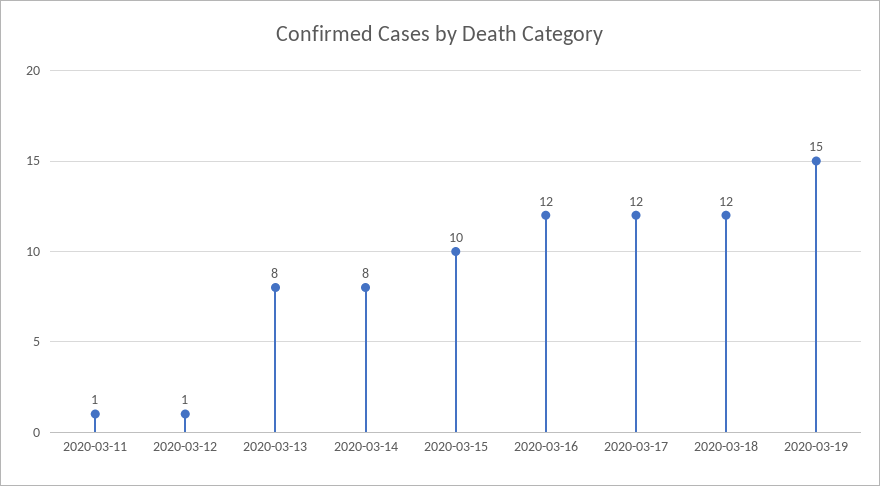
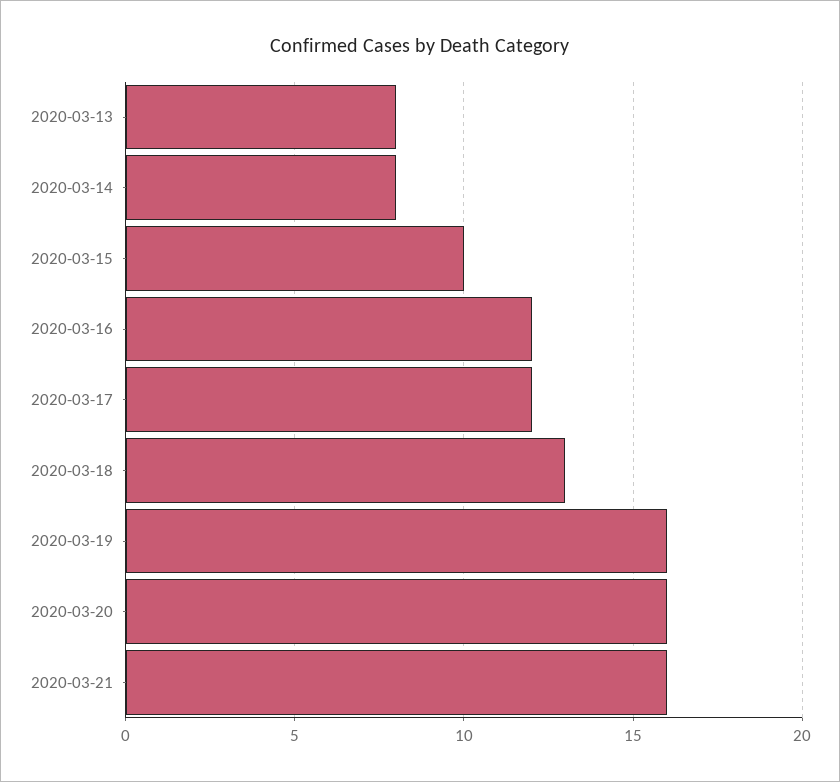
2020-03-11: 1 -> none
2020-03-12: 1 -> none
2020-03-18: 12 -> 13
2020-03-19: 15 -> 16
2020-03-20: none -> 16
2020-03-21: none -> 16

